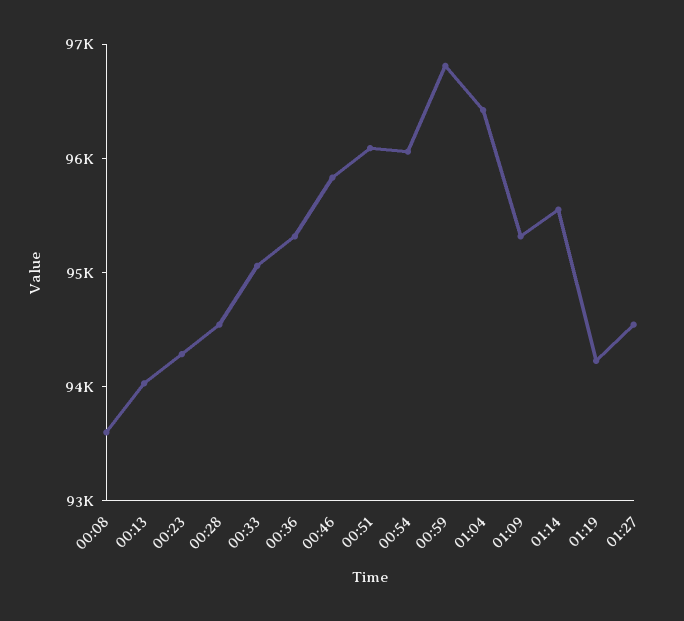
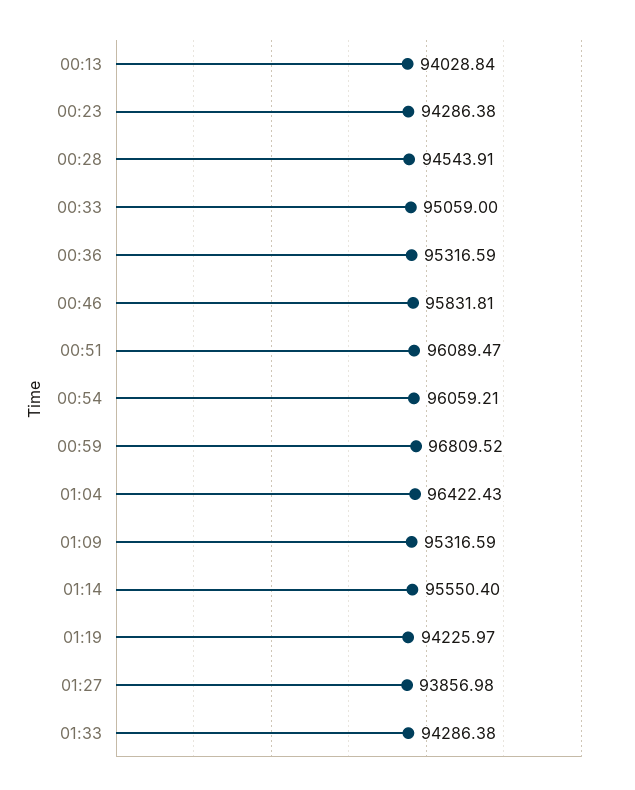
00:08: 93600 -> none
01:27: 94600 -> 93856.98
01:33: none -> 94286.38

